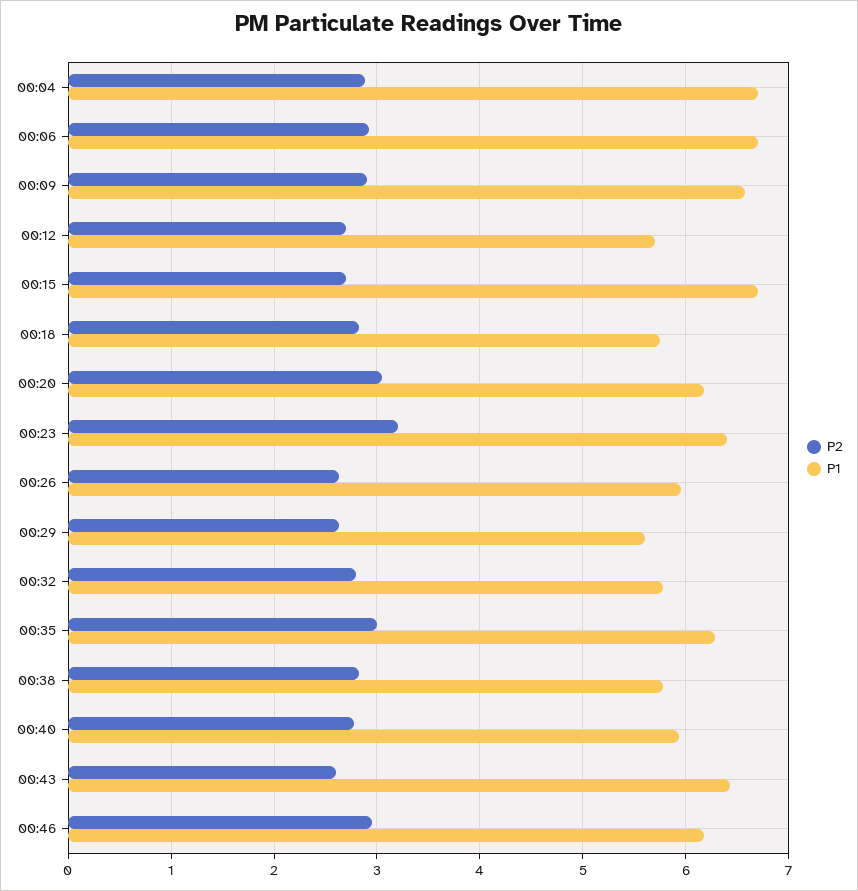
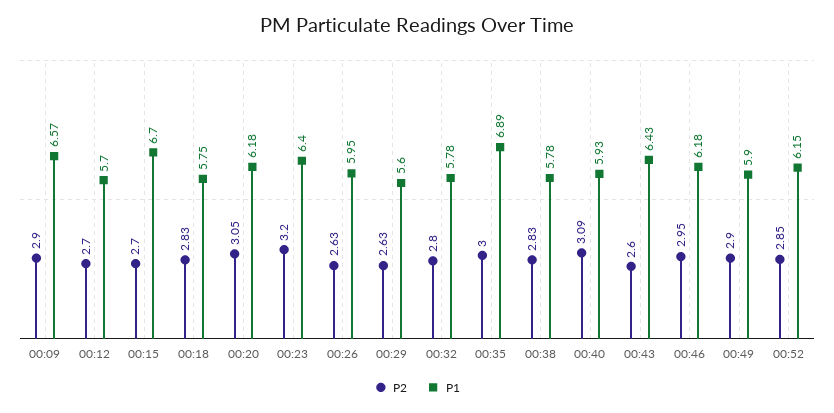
P2, 00:04: 2.9 -> none
P1, 00:04: 6.7 -> none
P2, 00:06: 2.9 -> none
P1, 00:06: 6.7 -> none
P1, 00:35: 6.3 -> 6.89
P2, 00:40: 2.8 -> 3.09
P2, 00:49: none -> 2.9
P1, 00:49: none -> 5.9
P2, 00:52: none -> 2.85
P1, 00:52: none -> 6.15

